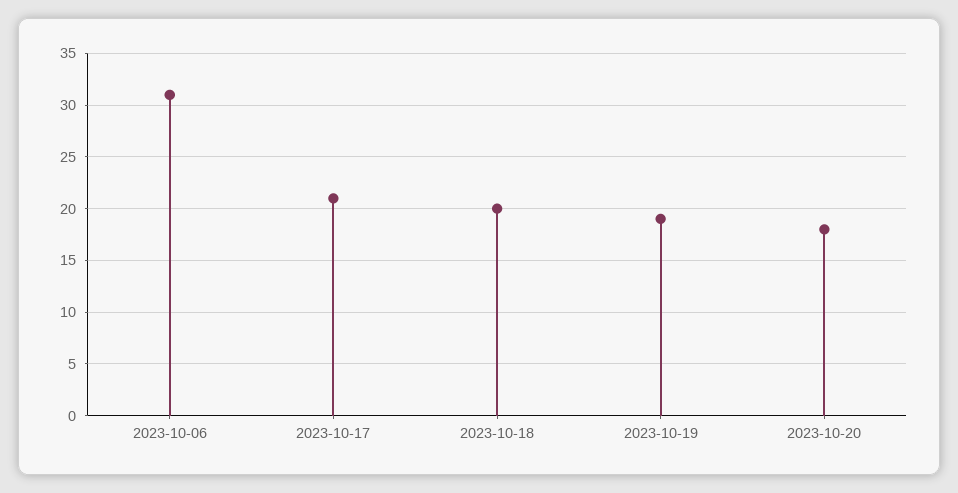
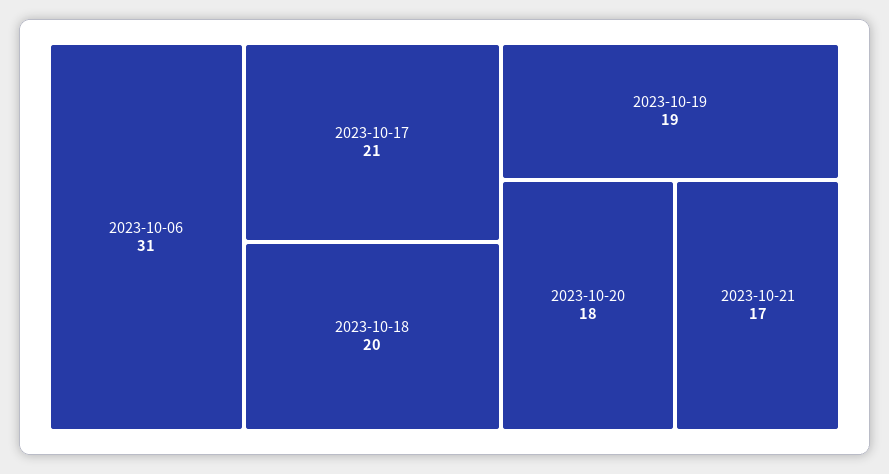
2023-10-21: none -> 17

